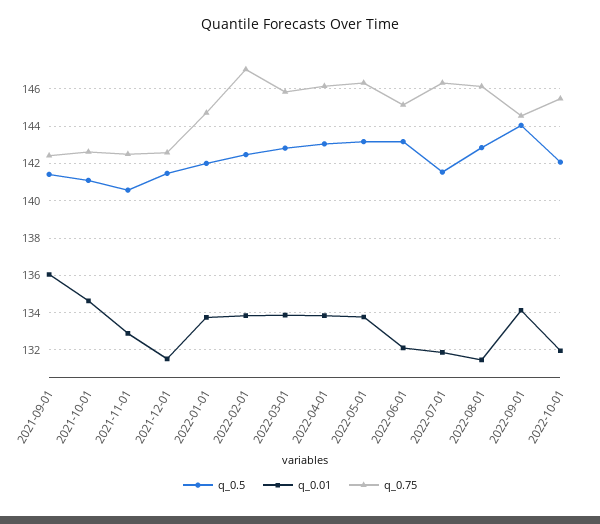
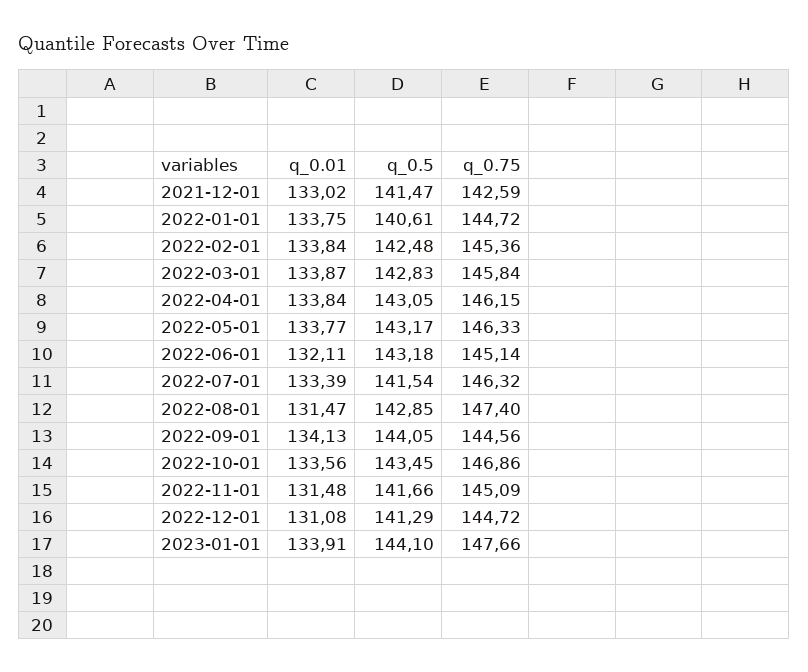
q_0.5, 2021-09-01: 141.5 -> none
q_0.01, 2021-09-01: 136 -> none
q_0.75, 2021-09-01: 142.5 -> none
q_0.5, 2021-10-01: 141 -> none
q_0.01, 2021-10-01: 134.5 -> none
q_0.75, 2021-10-01: 142.5 -> none
q_0.5, 2021-11-01: 140.5 -> none
q_0.01, 2021-11-01: 133 -> none
q_0.75, 2021-11-01: 142.5 -> none
q_0.01, 2021-12-01: 131.5 -> 133.02
q_0.5, 2022-01-01: 142 -> 140.61
q_0.75, 2022-02-01: 147 -> 145.36
q_0.01, 2022-07-01: 132 -> 133.39
q_0.75, 2022-08-01: 146 -> 147.4
q_0.5, 2022-10-01: 142 -> 143.45
q_0.01, 2022-10-01: 132 -> 133.56
q_0.75, 2022-10-01: 145.5 -> 146.86
q_0.01, 2022-11-01: none -> 131.48
q_0.5, 2022-11-01: none -> 141.66
q_0.75, 2022-11-01: none -> 145.09
q_0.01, 2022-12-01: none -> 131.08
q_0.5, 2022-12-01: none -> 141.29
q_0.75, 2022-12-01: none -> 144.72
q_0.01, 2023-01-01: none -> 133.91
q_0.5, 2023-01-01: none -> 144.1
q_0.75, 2023-01-01: none -> 147.66

